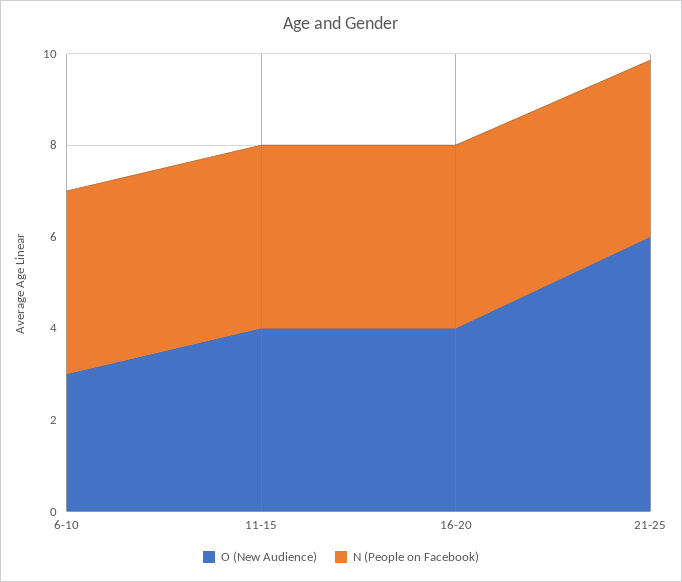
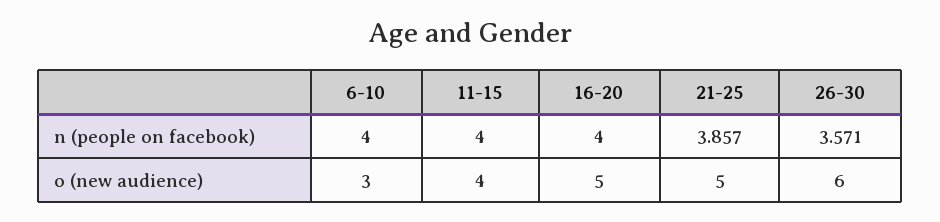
O (New Audience), 16-20: 4 -> 5
O (New Audience), 21-25: 6 -> 5
N (People on Facebook), 26-30: none -> 3.571
O (New Audience), 26-30: none -> 6

